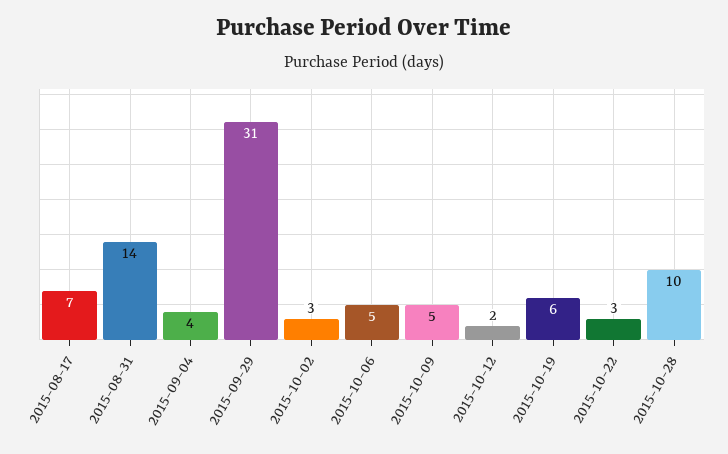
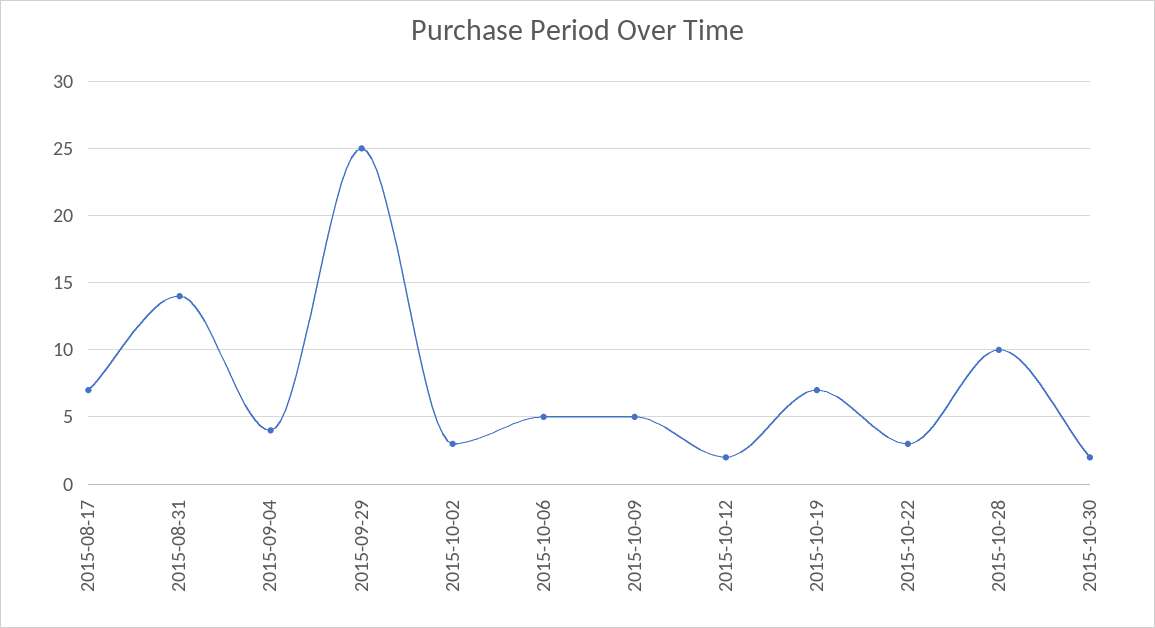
2015-09-29: 31 -> 25
2015-10-19: 6 -> 7
2015-10-30: none -> 2

